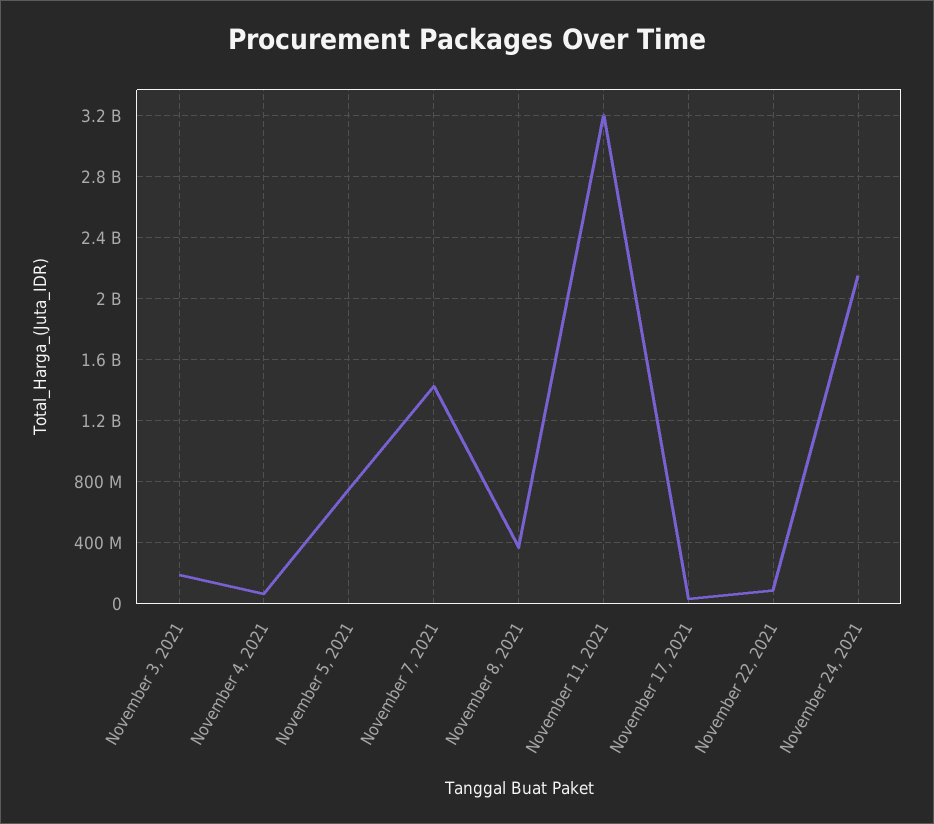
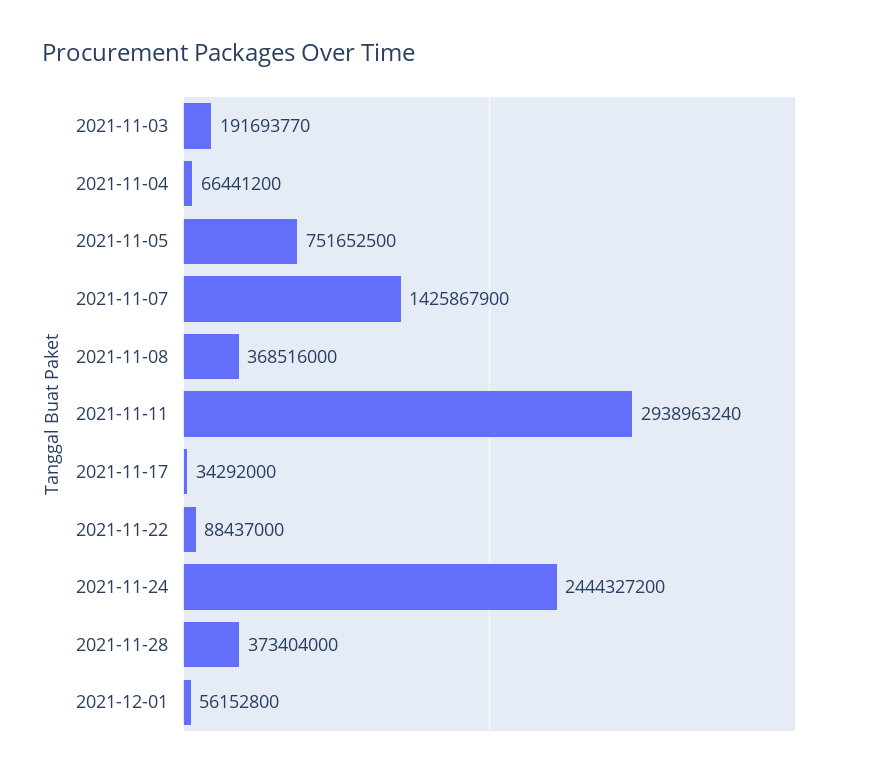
November 11, 2021: 3200000000 -> 2938963240
November 24, 2021: 2150000000 -> 2444327200
2021-11-28: none -> 373404000
2021-12-01: none -> 56152800

